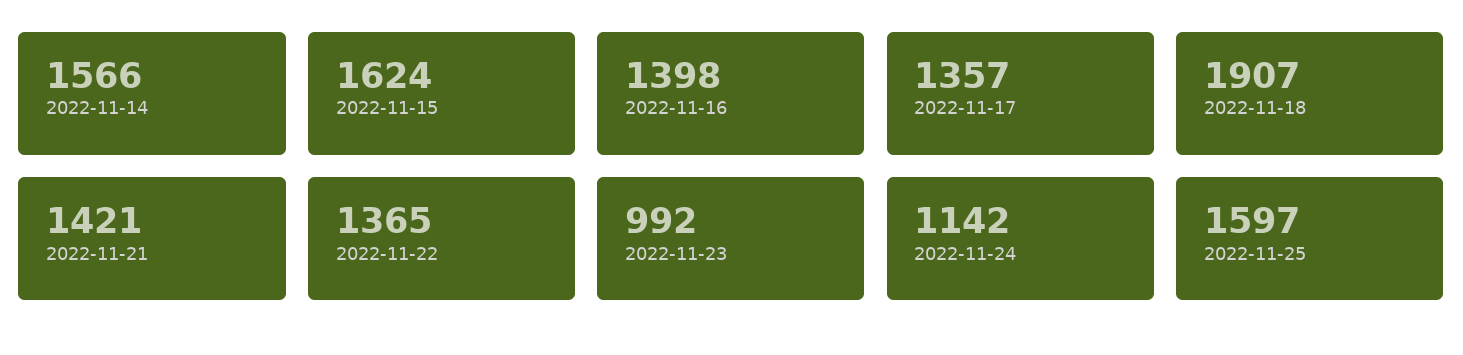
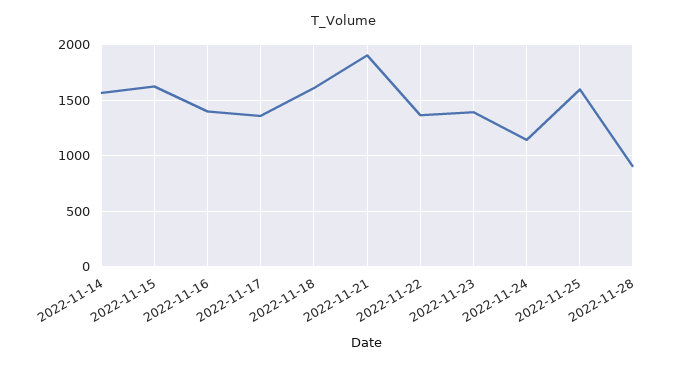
2022-11-18: 1907 -> 1600
2022-11-21: 1421 -> 1900
2022-11-23: 992 -> 1400
2022-11-28: none -> 900

